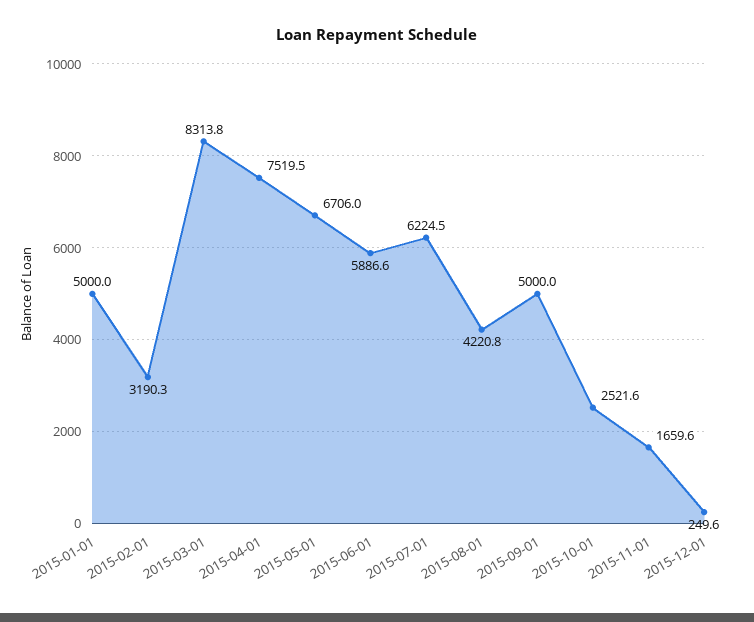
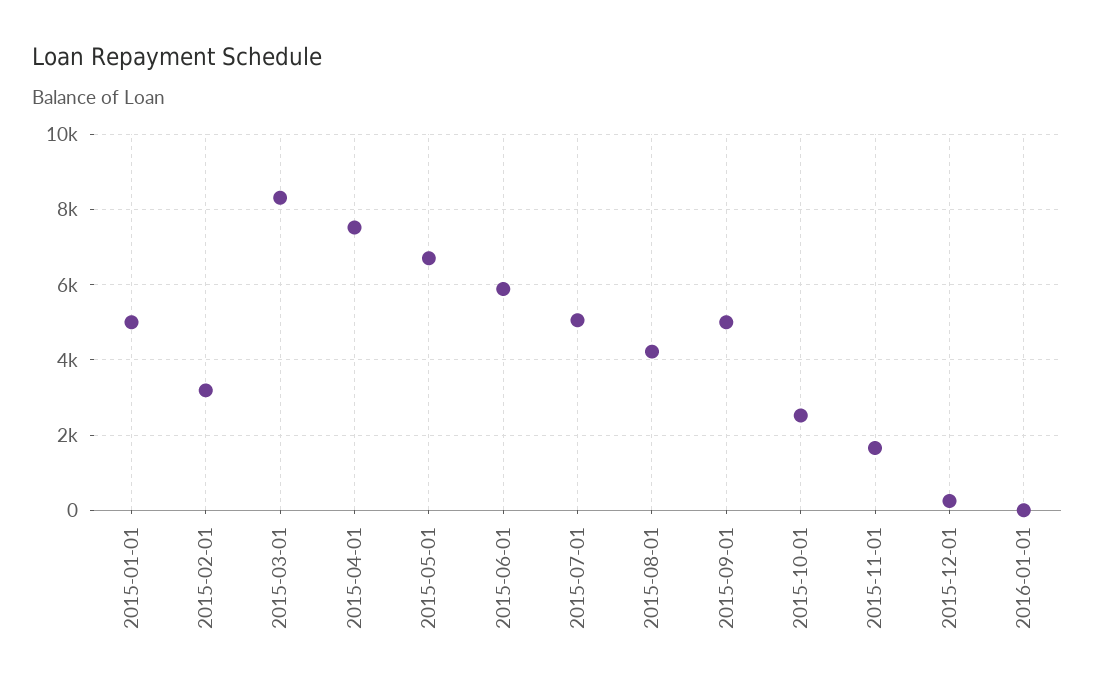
2015-07-01: 6224.5 -> 5000
2016-01-01: none -> 0

